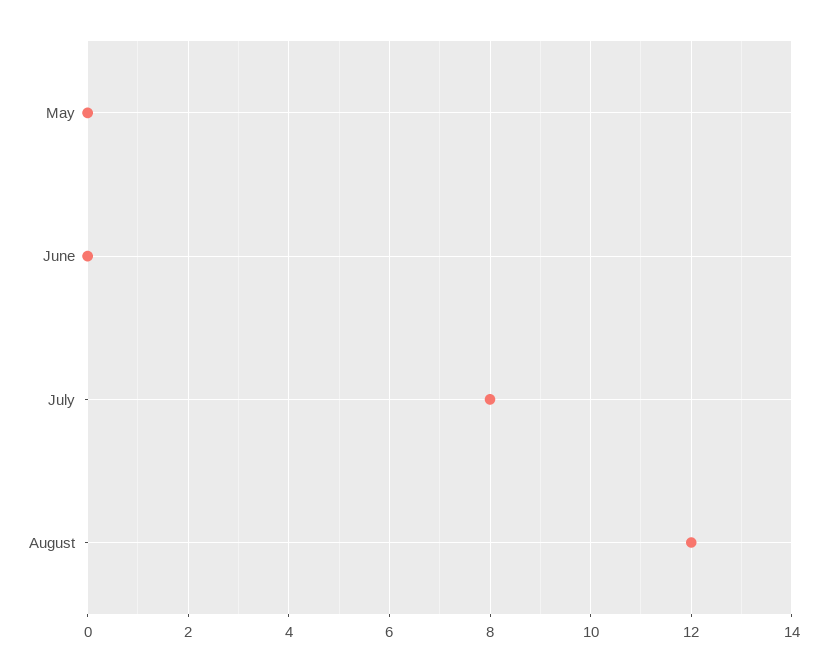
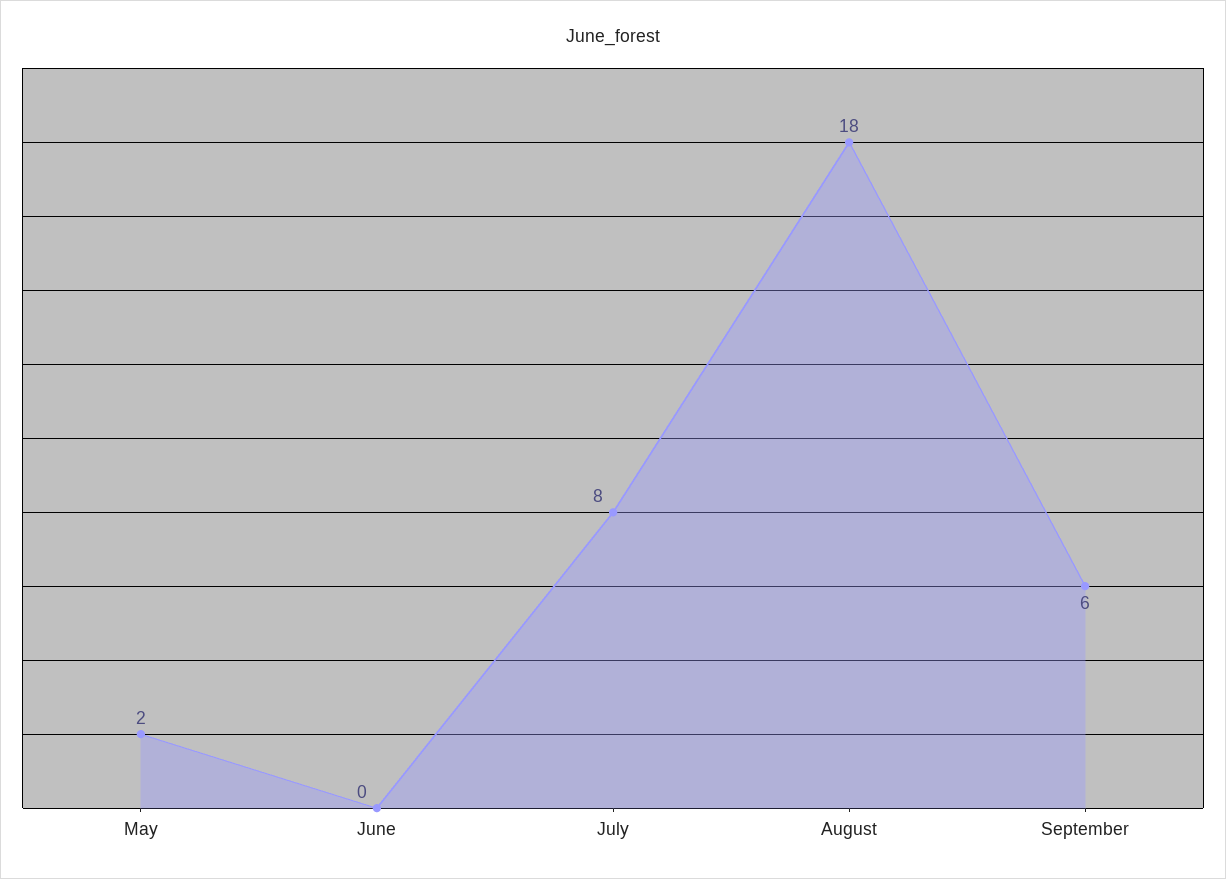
May: 0 -> 2
August: 12 -> 18
September: none -> 6

